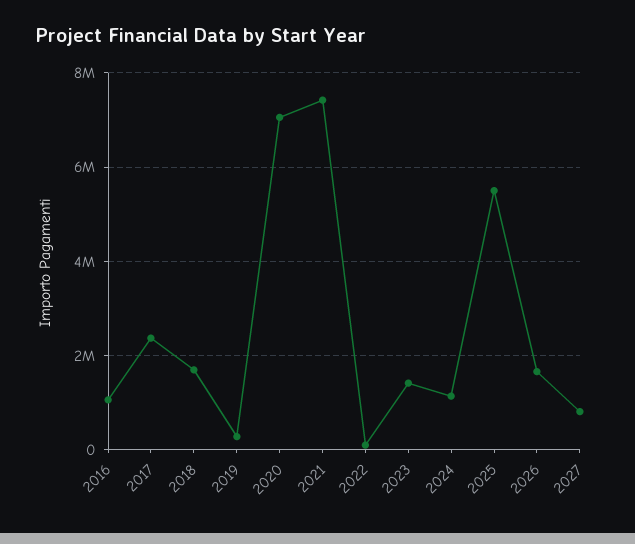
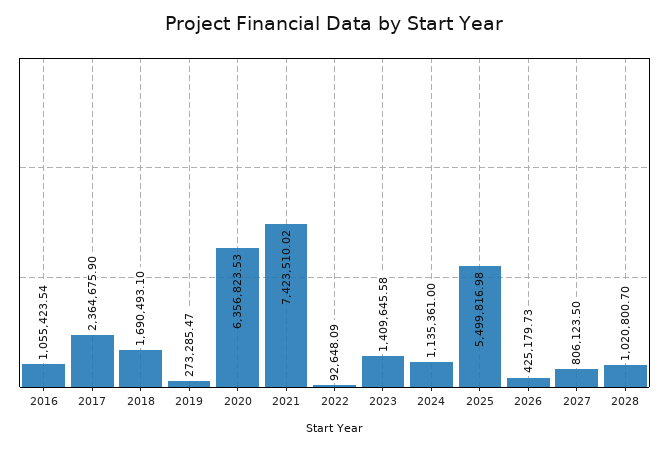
2020: 7000000 -> 6356823.53
2026: 1600000 -> 425179.73
2028: none -> 1020800.7

